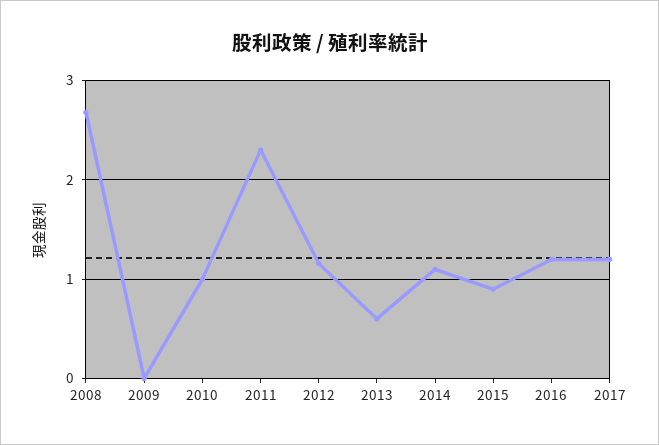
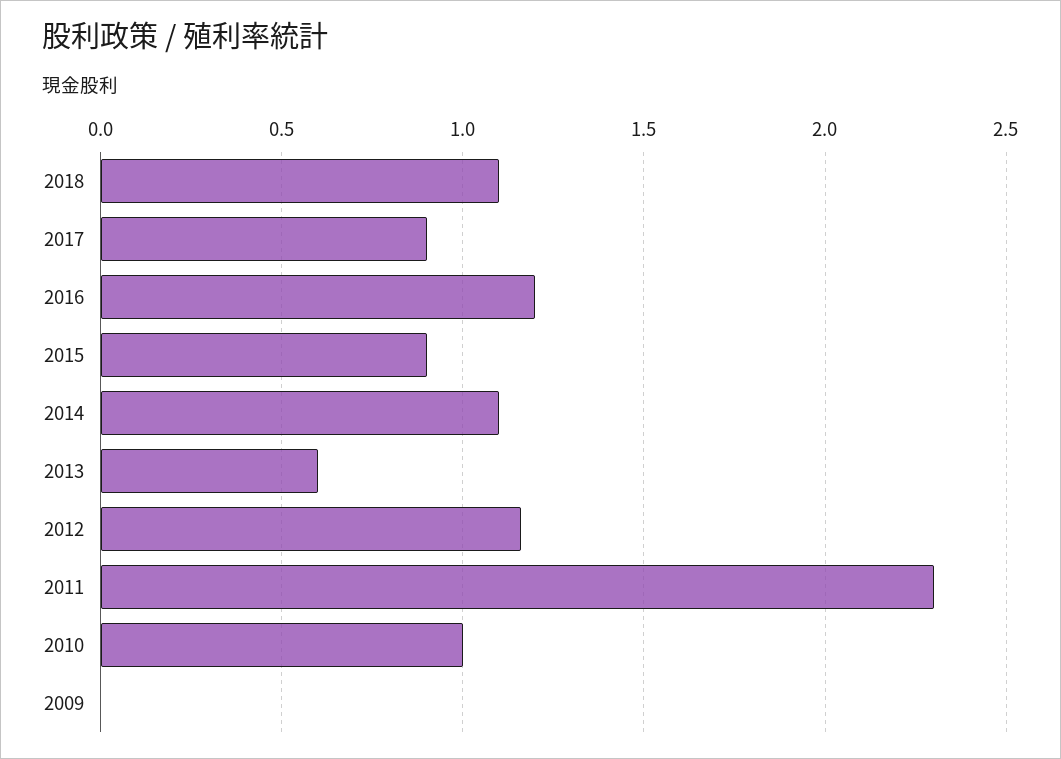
2008: 2.7 -> none
2017: 1.2 -> 0.9
2018: none -> 1.1

